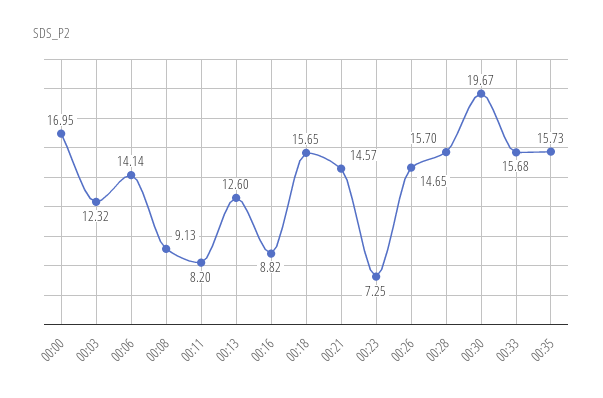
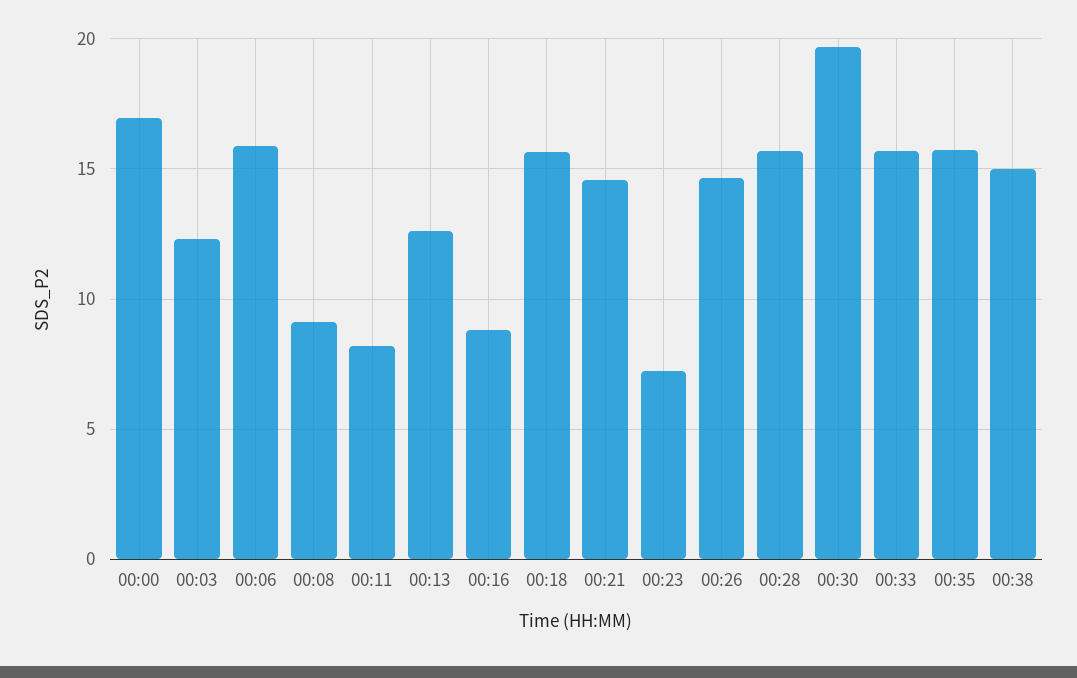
00:06: 14.14 -> 16
00:38: none -> 15

